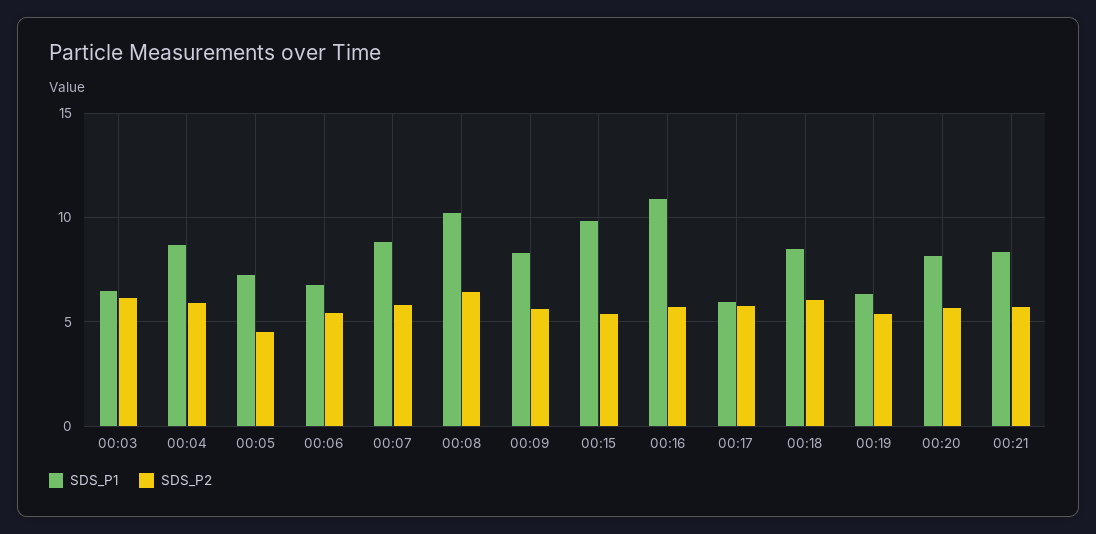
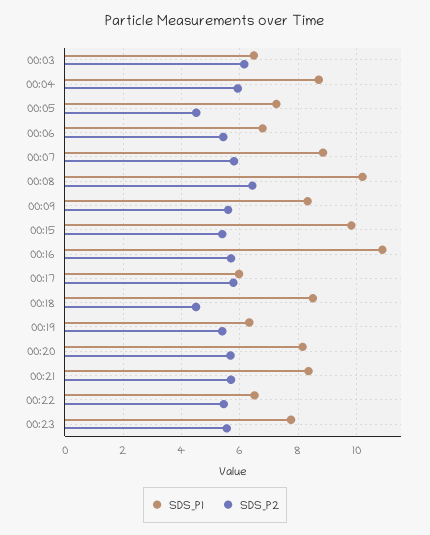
SDS_P2, 00:18: 6 -> 4.5
SDS_P1, 00:22: none -> 6.5
SDS_P2, 00:22: none -> 5.5
SDS_P1, 00:23: none -> 7.75
SDS_P2, 00:23: none -> 5.5

